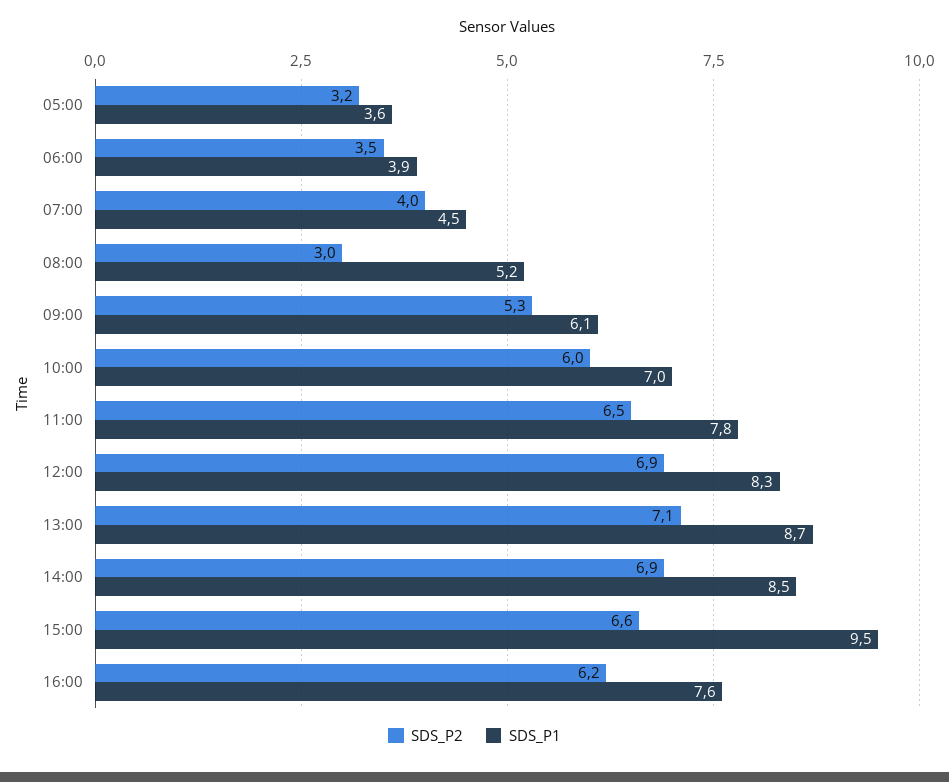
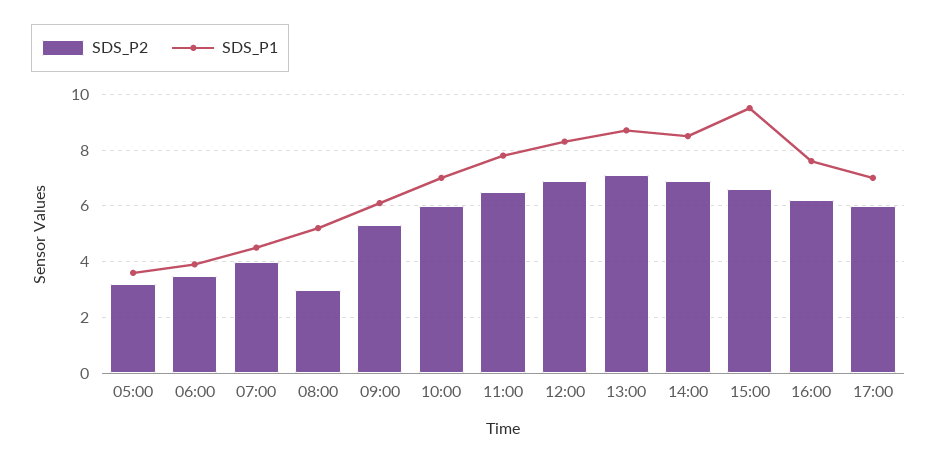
SDS_P2, 17:00: none -> 6
SDS_P1, 17:00: none -> 7

